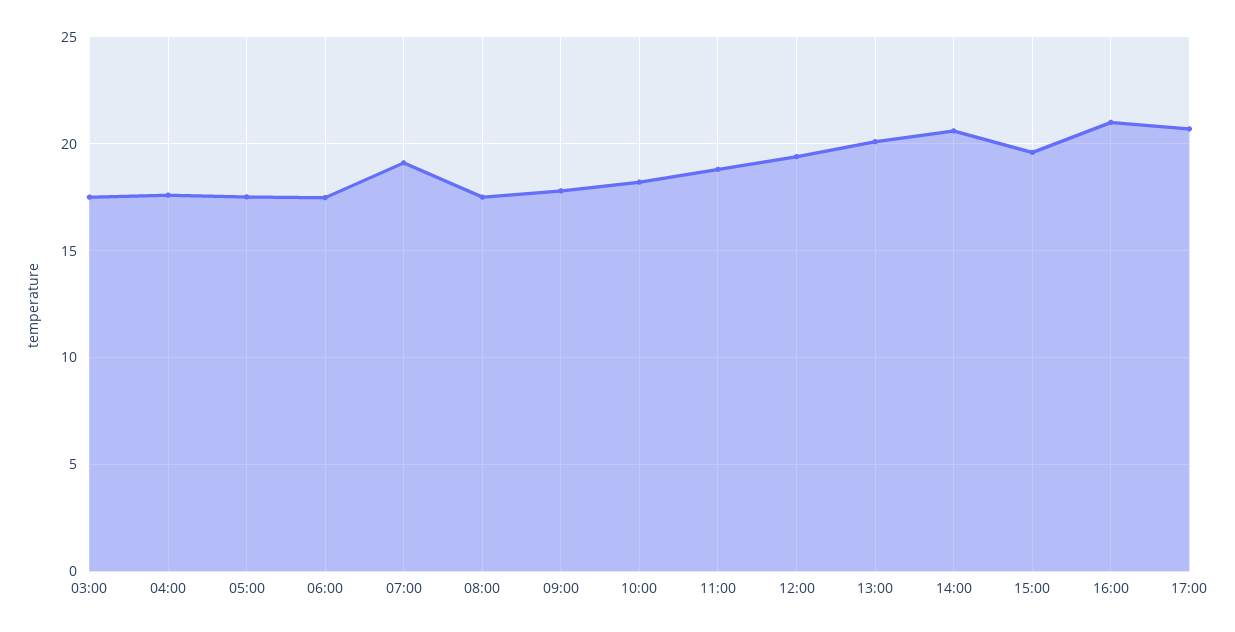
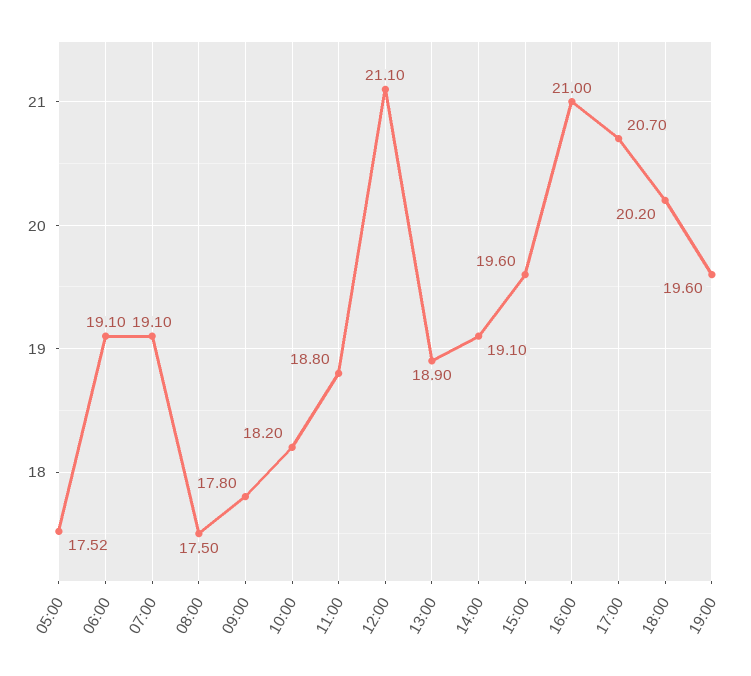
03:00: 17.5 -> none
04:00: 17.5 -> none
06:00: 17.5 -> 19.1
12:00: 19.5 -> 21.1
13:00: 20 -> 18.9
14:00: 20.5 -> 19.1
18:00: none -> 20.2
19:00: none -> 19.6

